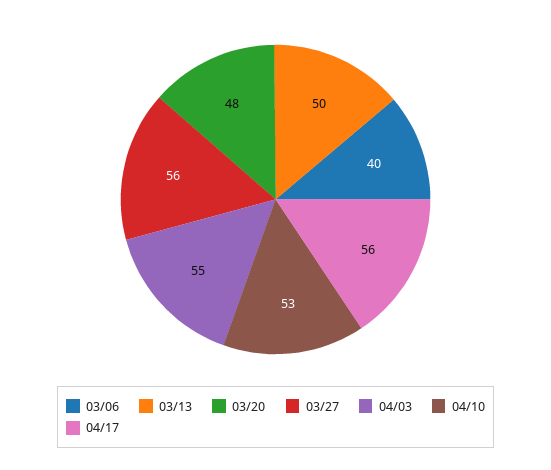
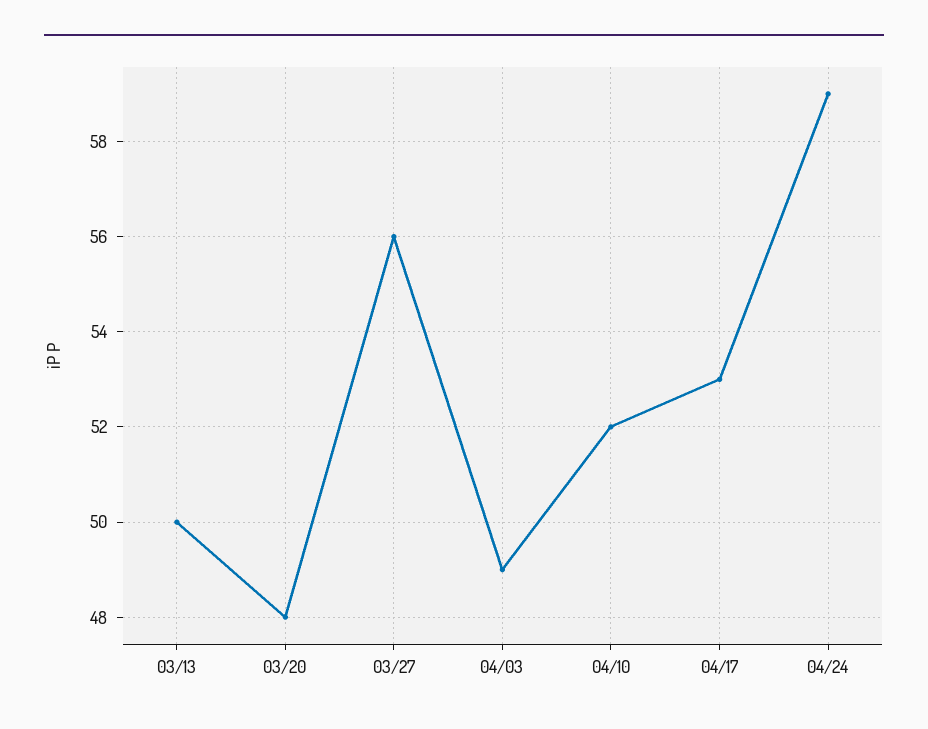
03/06: 40 -> none
04/03: 55 -> 49
04/10: 53 -> 52
04/17: 56 -> 53
04/24: none -> 59

